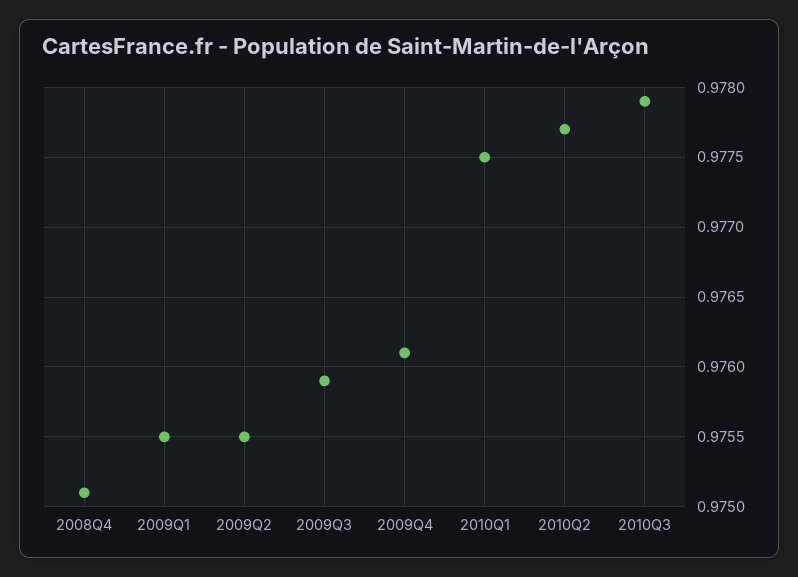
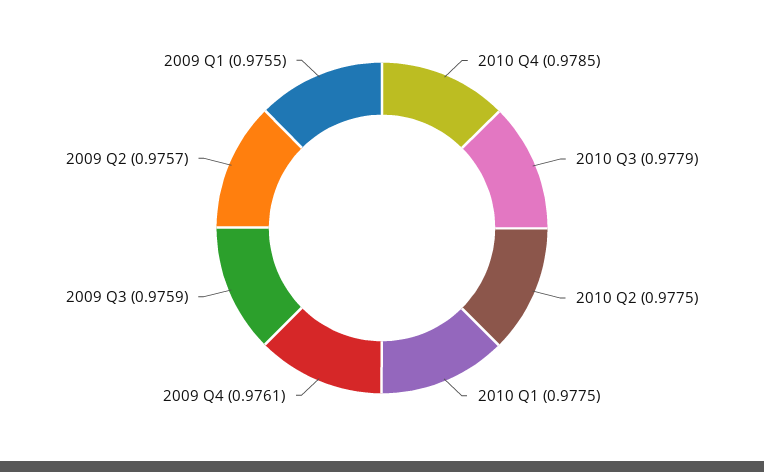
2008Q4: 0.9751 -> none
2009Q2: 0.9755 -> 0.9757
2010Q2: 0.9777 -> 0.9775
2010 Q4: none -> 0.9785

